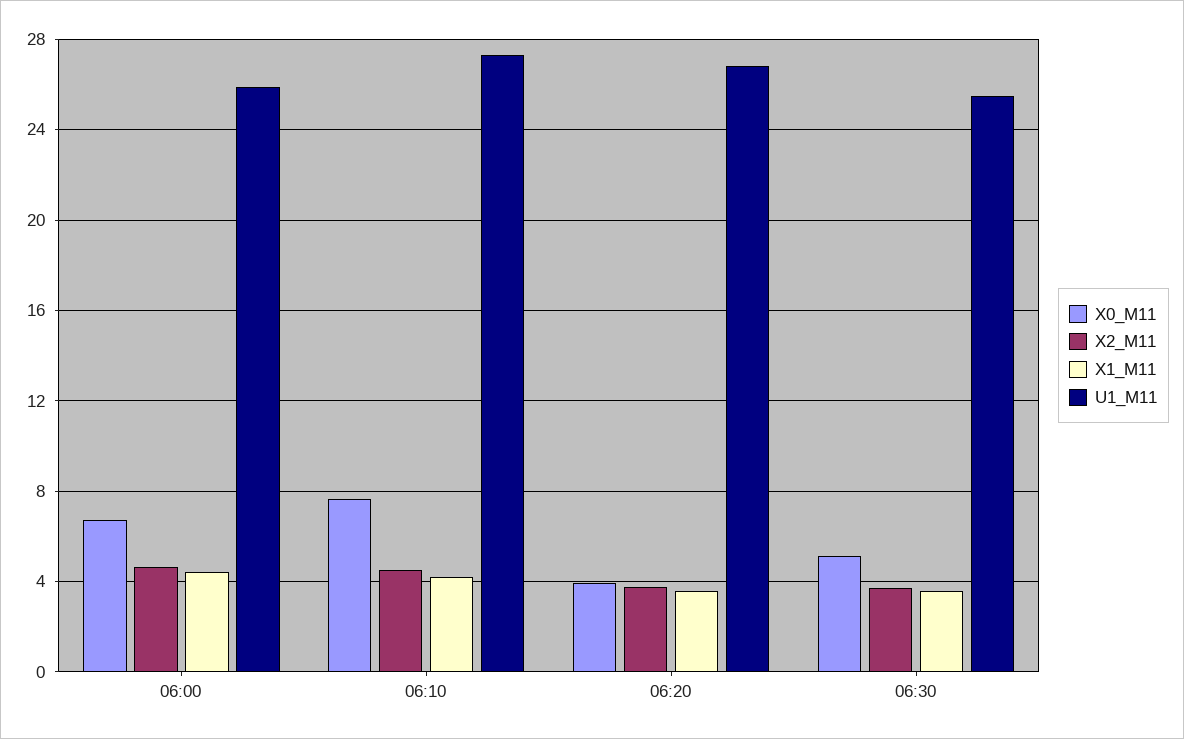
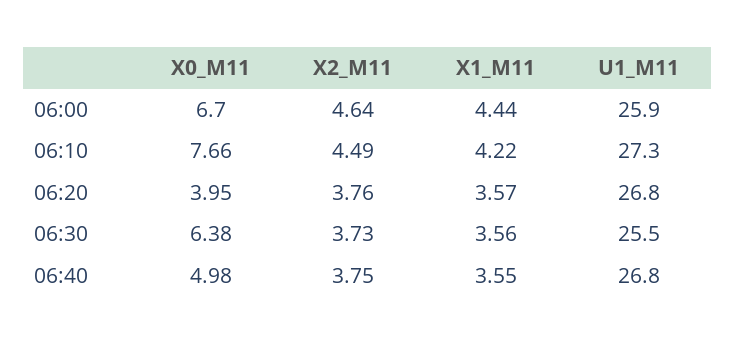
X0_M11, 06:30: 5 -> 6.38
X0_M11, 06:40: none -> 4.98
X2_M11, 06:40: none -> 3.75
X1_M11, 06:40: none -> 3.55
U1_M11, 06:40: none -> 26.8

